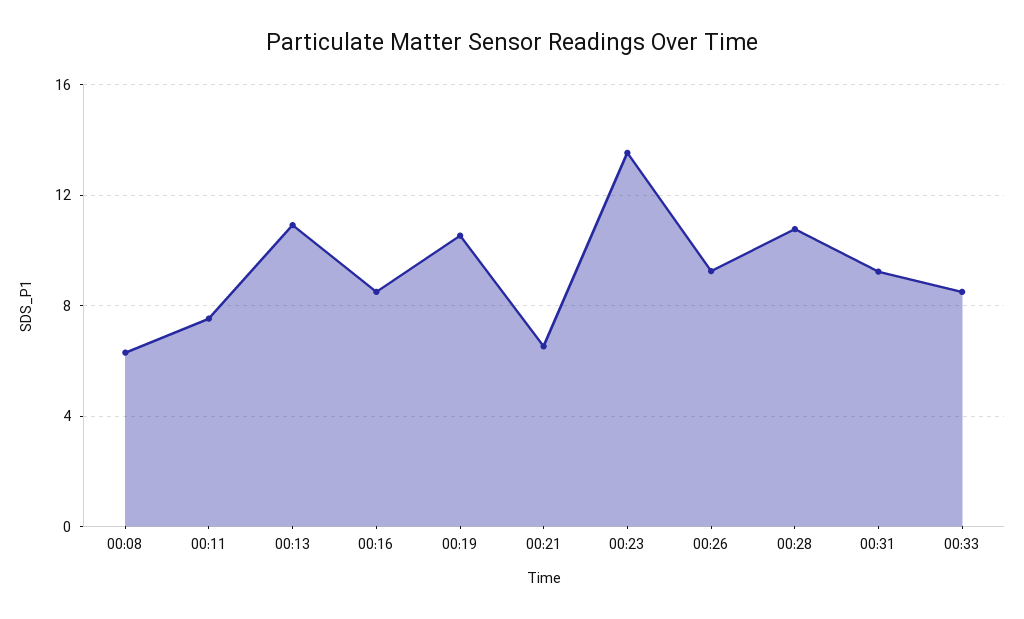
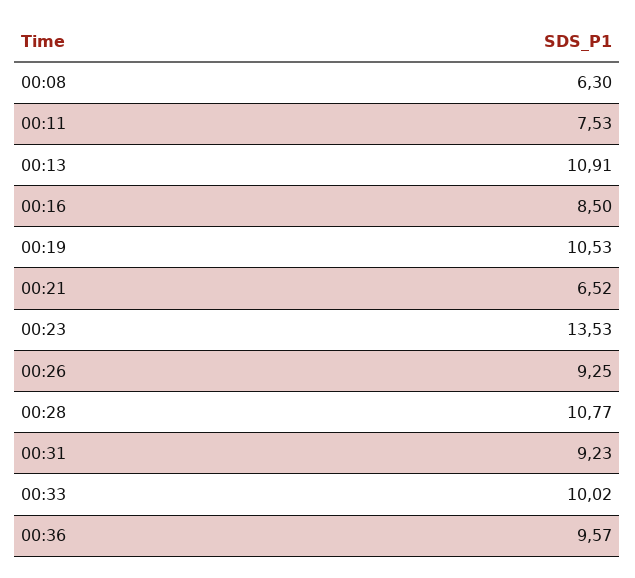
00:33: 8.5 -> 10.02
00:36: none -> 9.57

